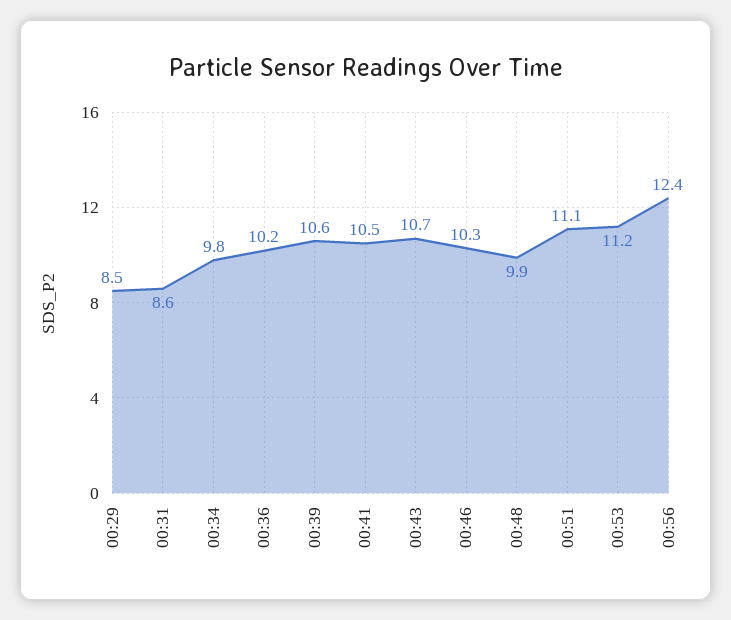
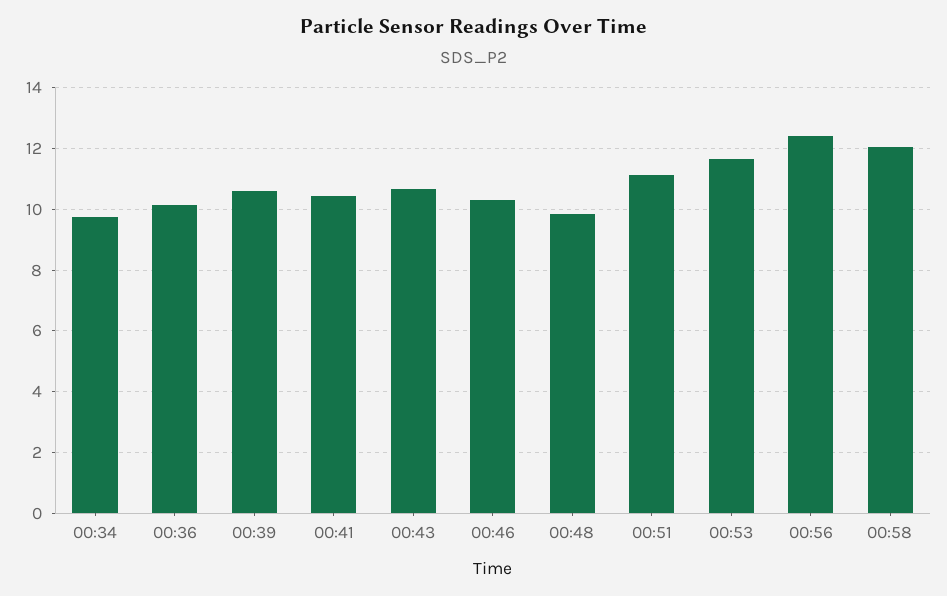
00:29: 8.5 -> none
00:31: 8.6 -> none
00:53: 11.2 -> 11.6
00:58: none -> 12

